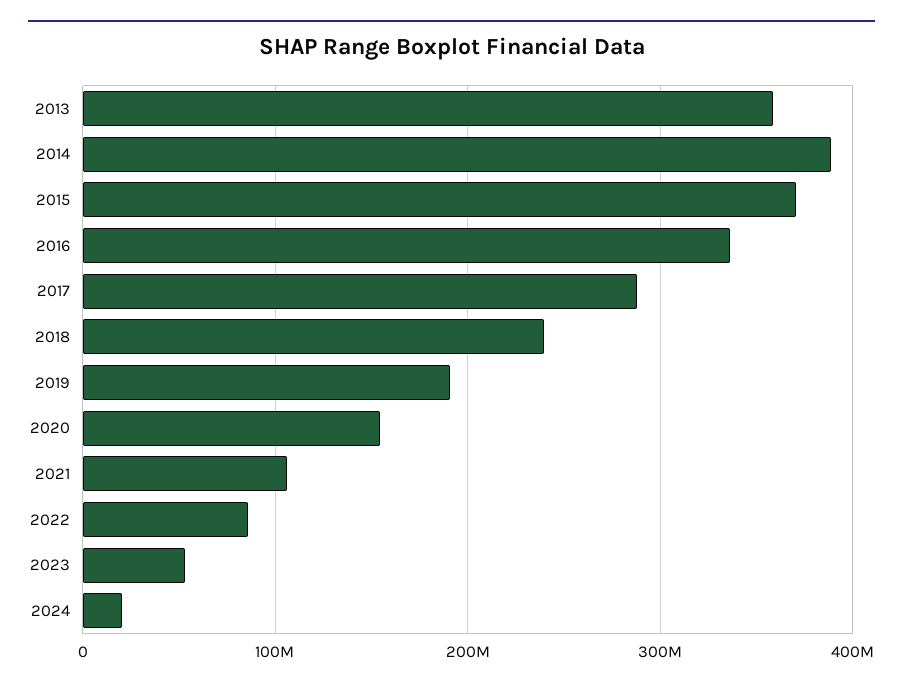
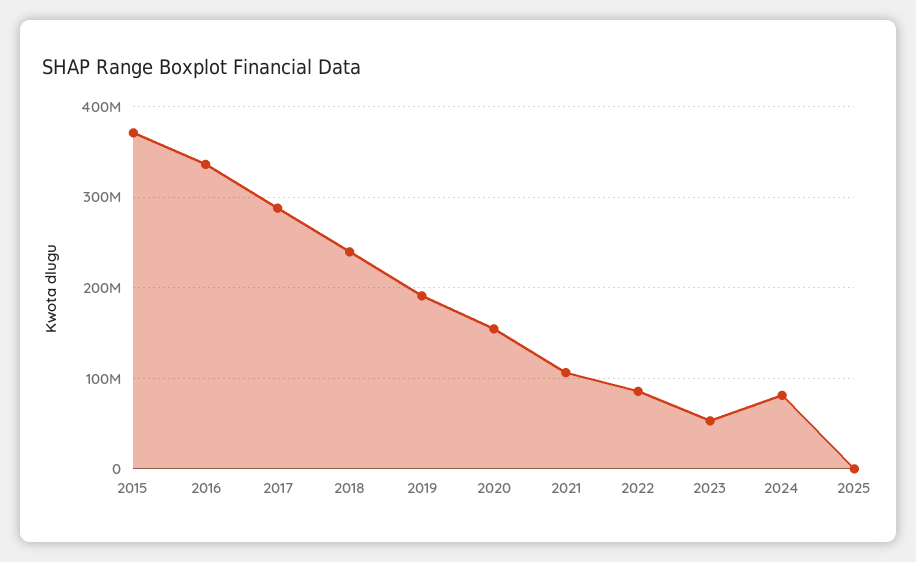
2013: 360000000 -> none
2014: 390000000 -> none
2024: 20000000 -> 80000000
2025: none -> 0

